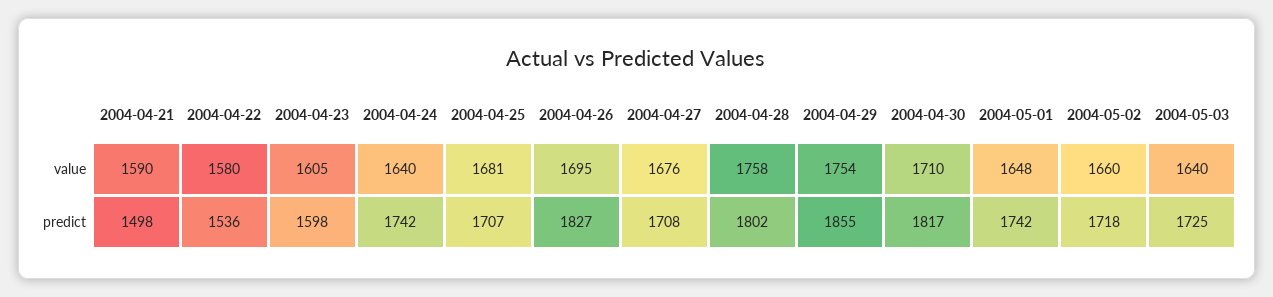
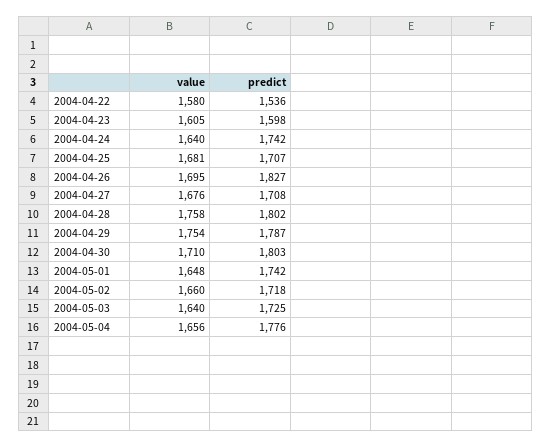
2004-04-21, value: 1590 -> none
2004-04-21, predict: 1498 -> none
2004-04-29, predict: 1855 -> 1787
2004-04-30, predict: 1817 -> 1803
2004-05-04, value: none -> 1656
2004-05-04, predict: none -> 1776

